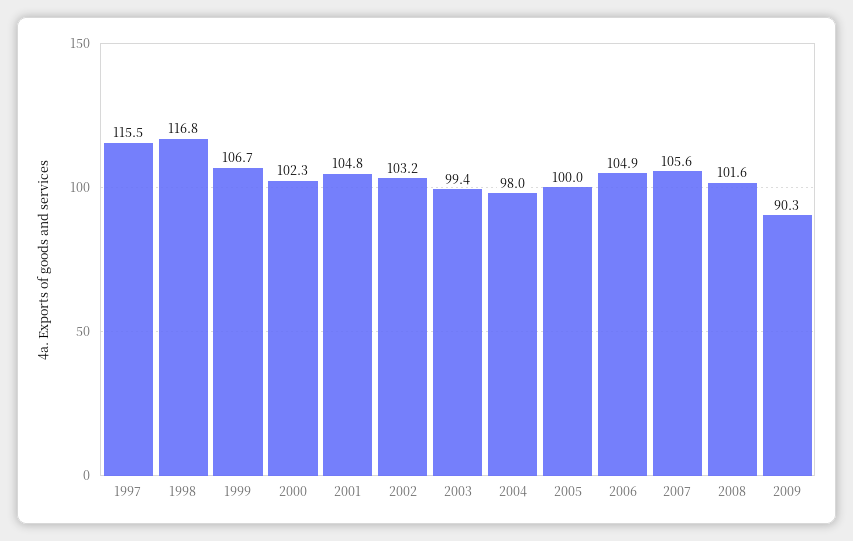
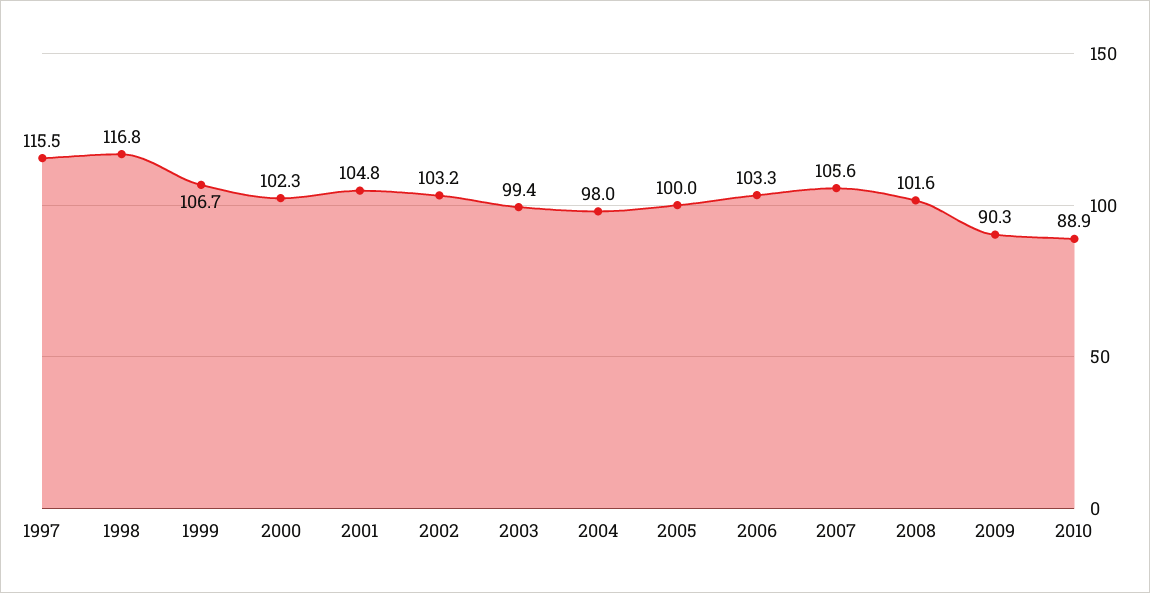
2006: 104.9 -> 103.3
2010: none -> 88.9

